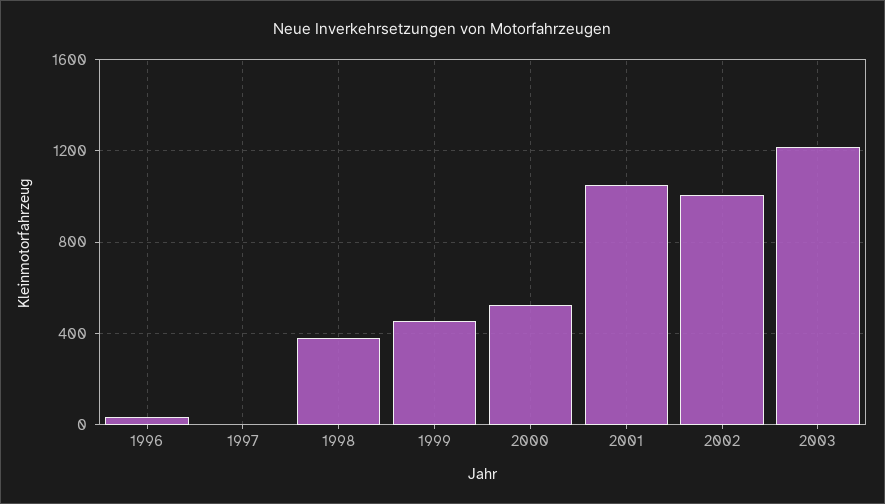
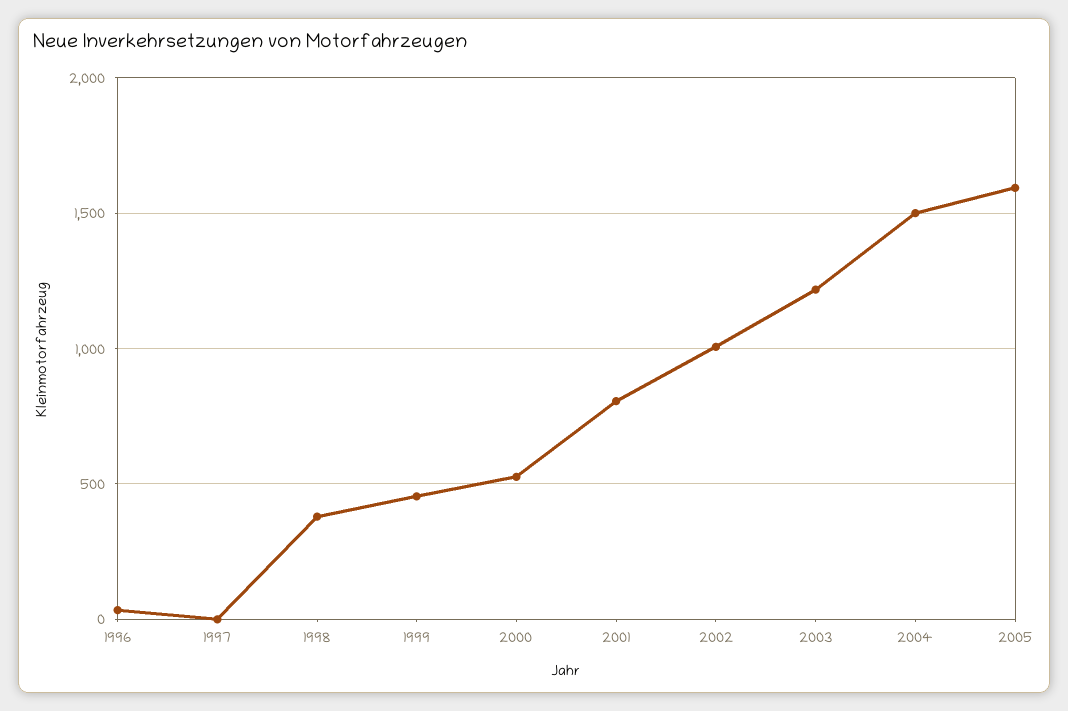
2001: 1050 -> 800
2004: none -> 1500
2005: none -> 1600

